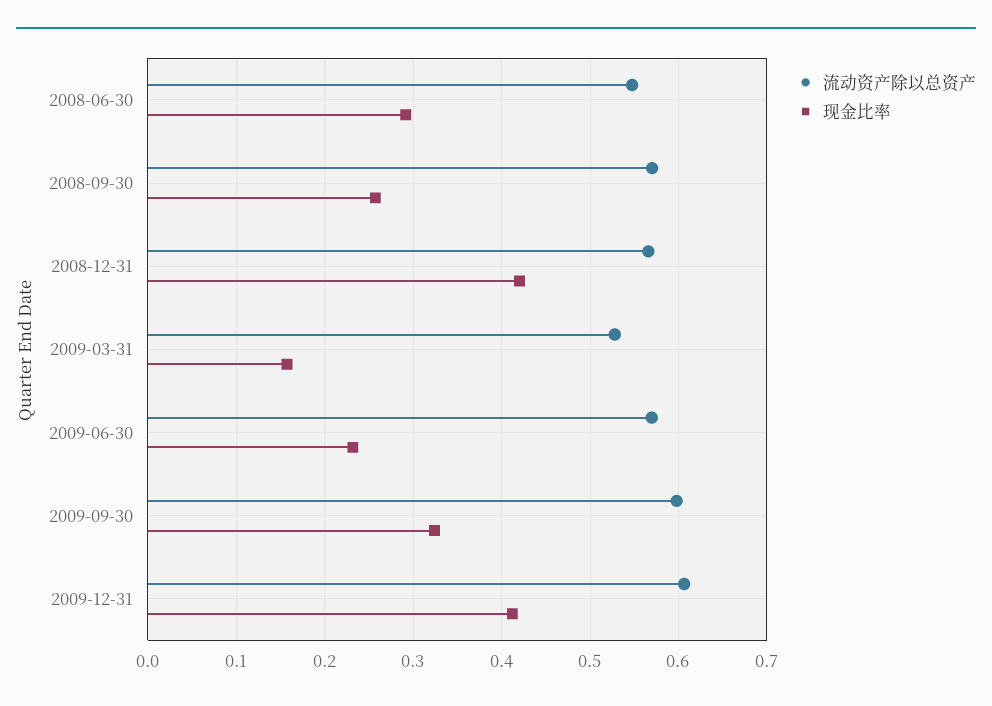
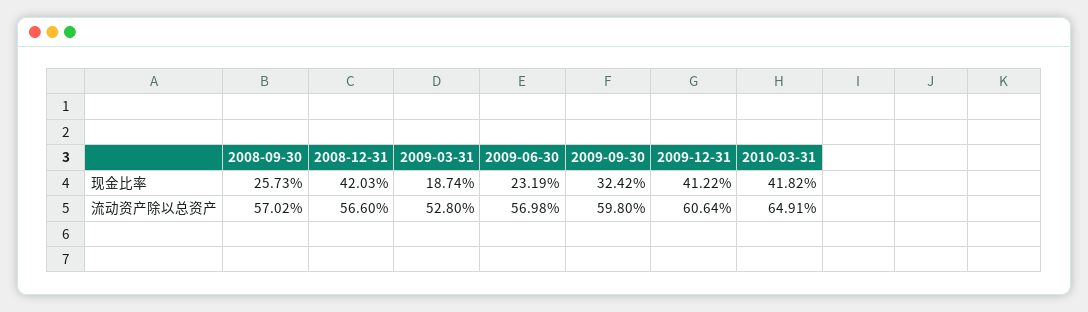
流动资产除以总资产, 2008-06-30: 0.55 -> none
现金比率, 2008-06-30: 0.29 -> none
现金比率, 2009-03-31: 0.16 -> 0.1874
现金比率, 2010-03-31: none -> 0.4182
流动资产除以总资产, 2010-03-31: none -> 0.6491

